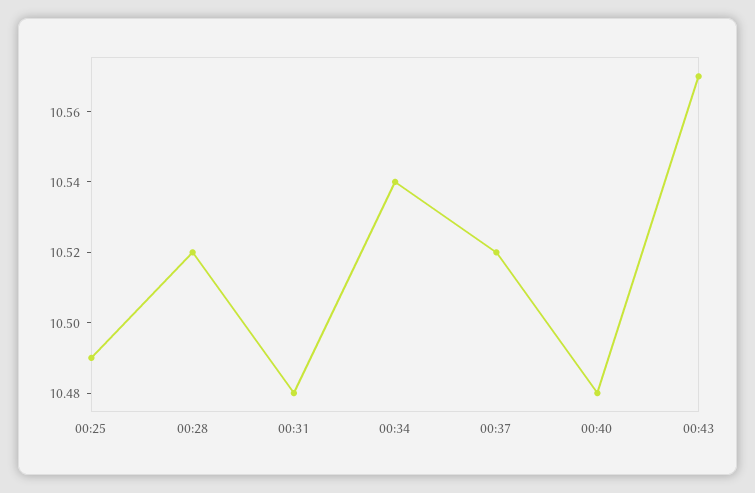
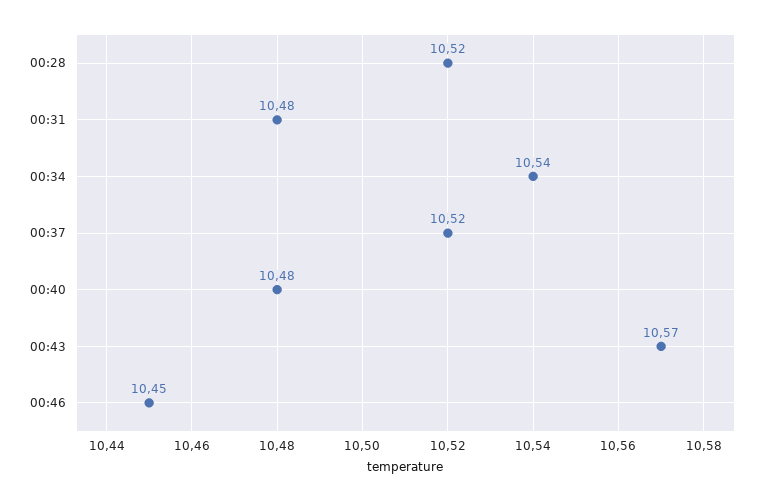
00:25: 10.49 -> none
00:46: none -> 10.45

